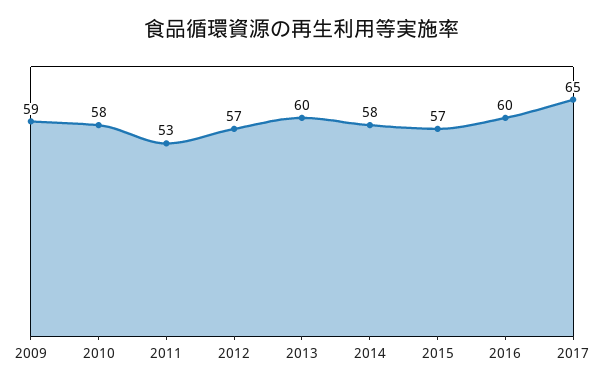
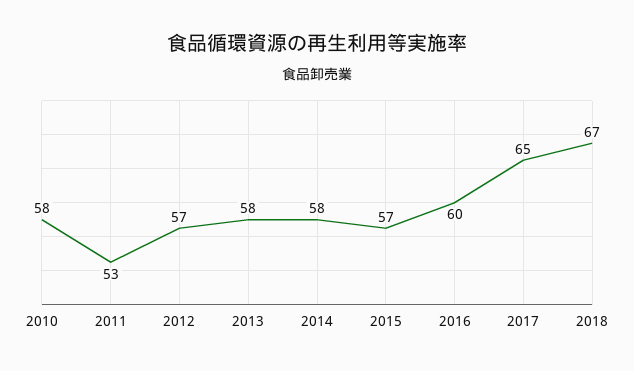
2009: 59 -> none
2013: 60 -> 58
2018: none -> 67

